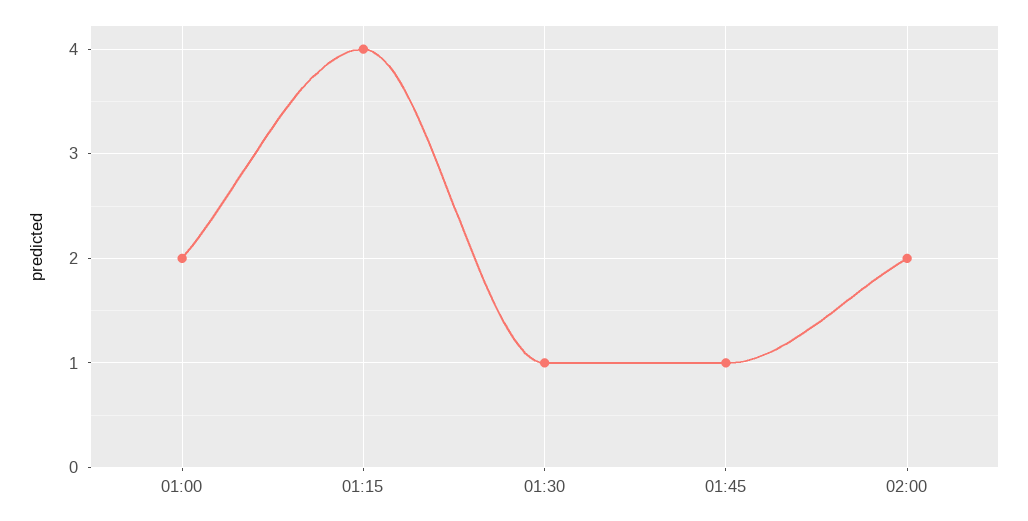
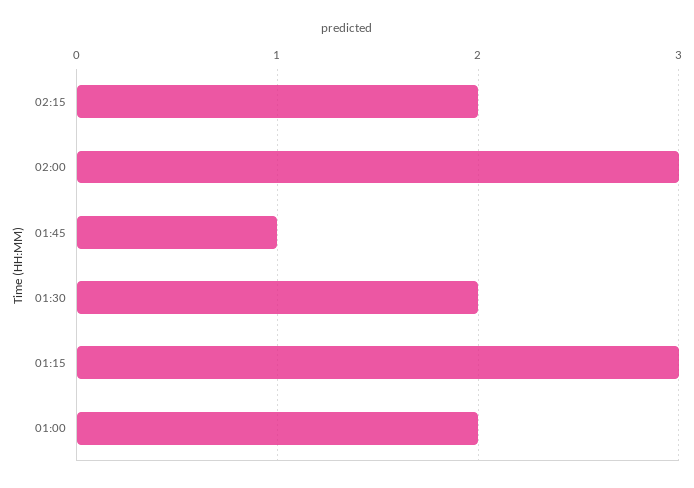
01:15: 4 -> 3
01:30: 1 -> 2
02:00: 2 -> 3
02:15: none -> 2

